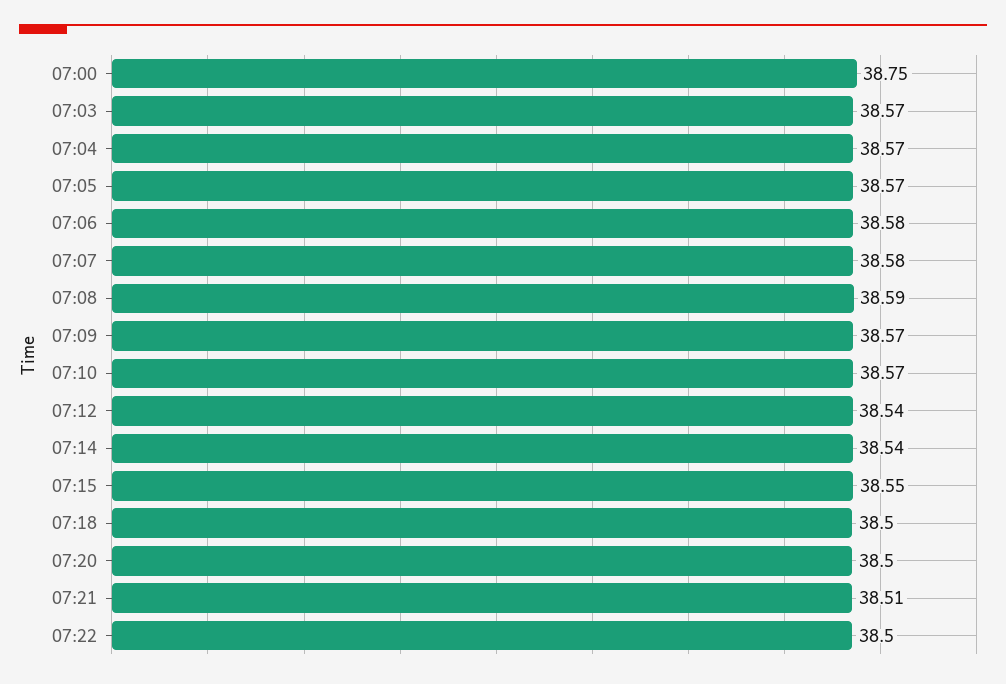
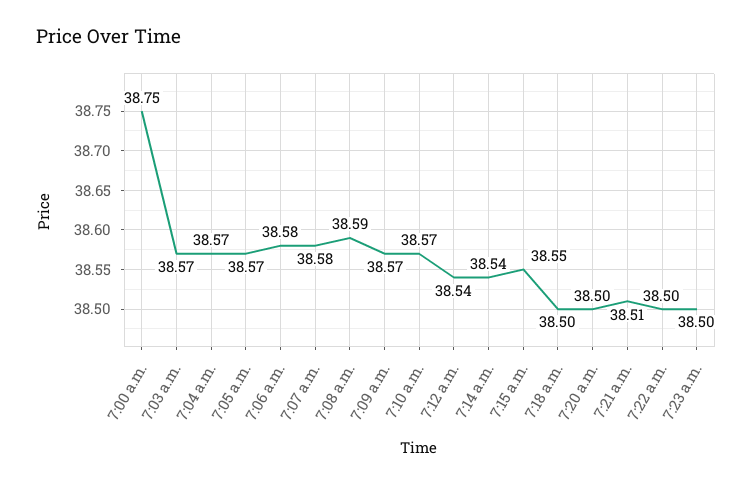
7:23 a.m.: none -> 38.5

